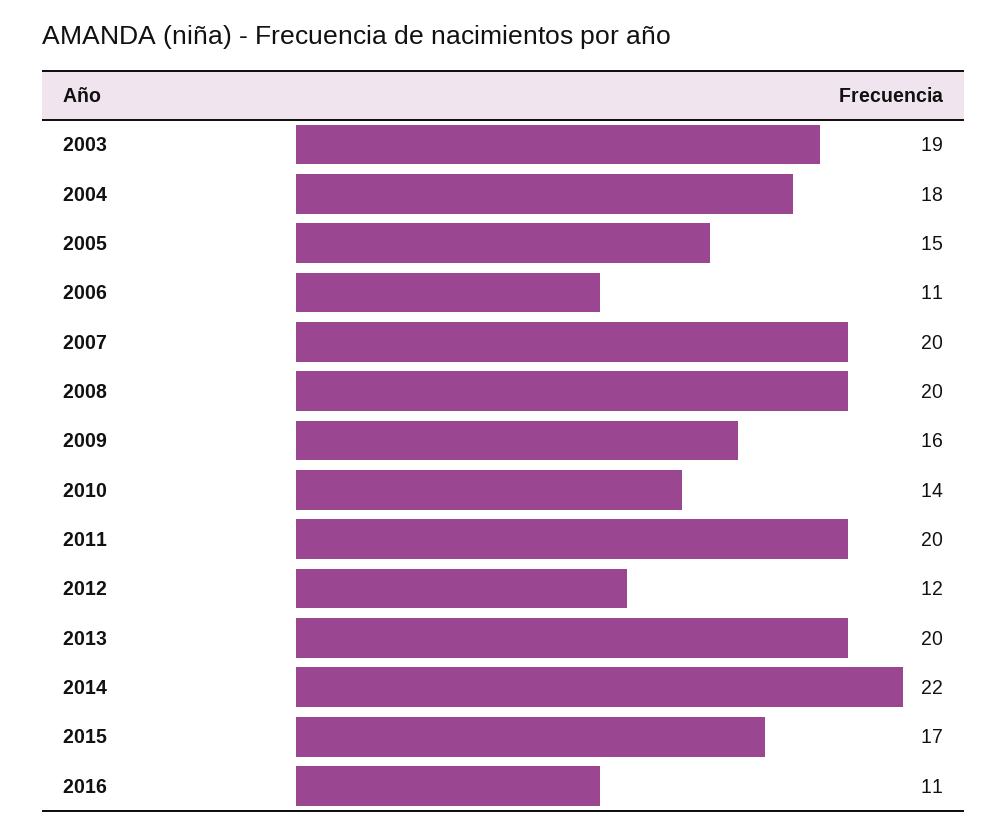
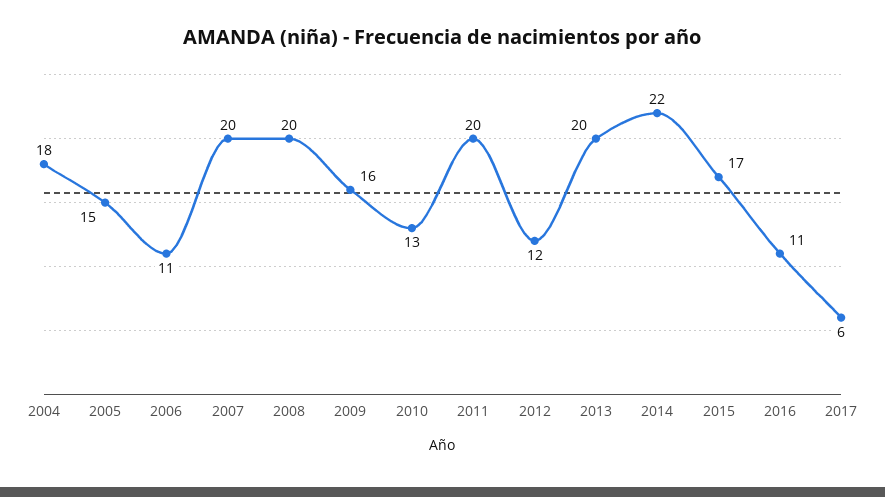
2003: 19 -> none
2010: 14 -> 13
2017: none -> 6

